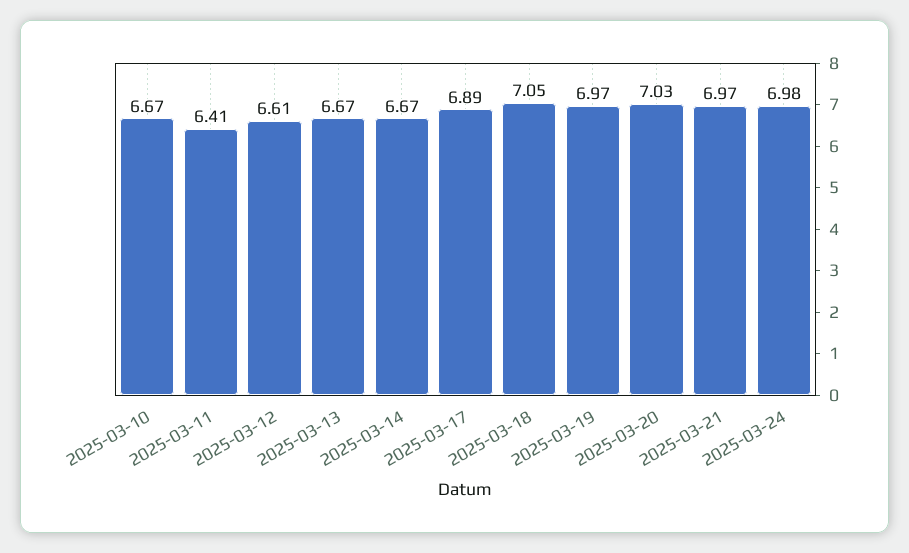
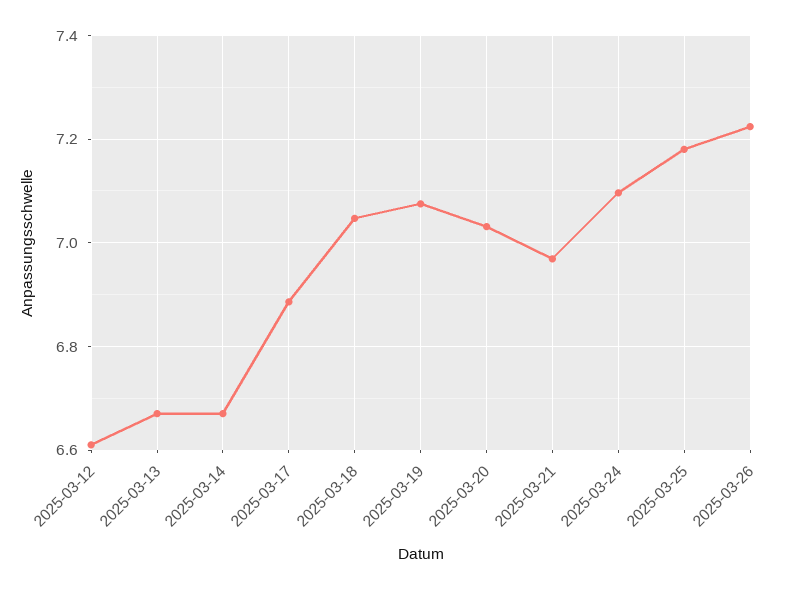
2025-03-10: 6.67 -> none
2025-03-11: 6.41 -> none
2025-03-19: 6.97 -> 7.08
2025-03-24: 6.98 -> 7.1
2025-03-25: none -> 7.18
2025-03-26: none -> 7.22

